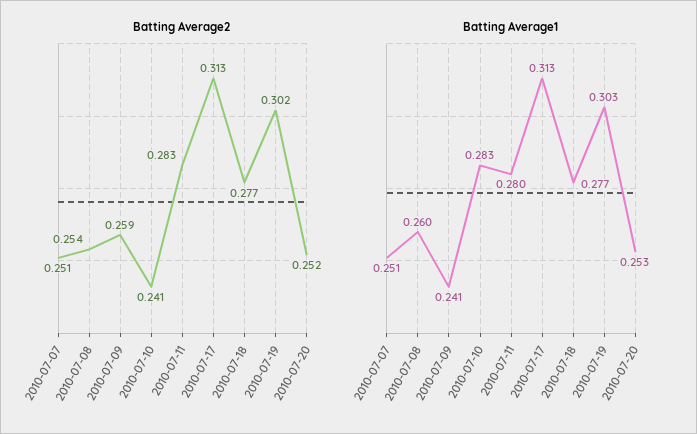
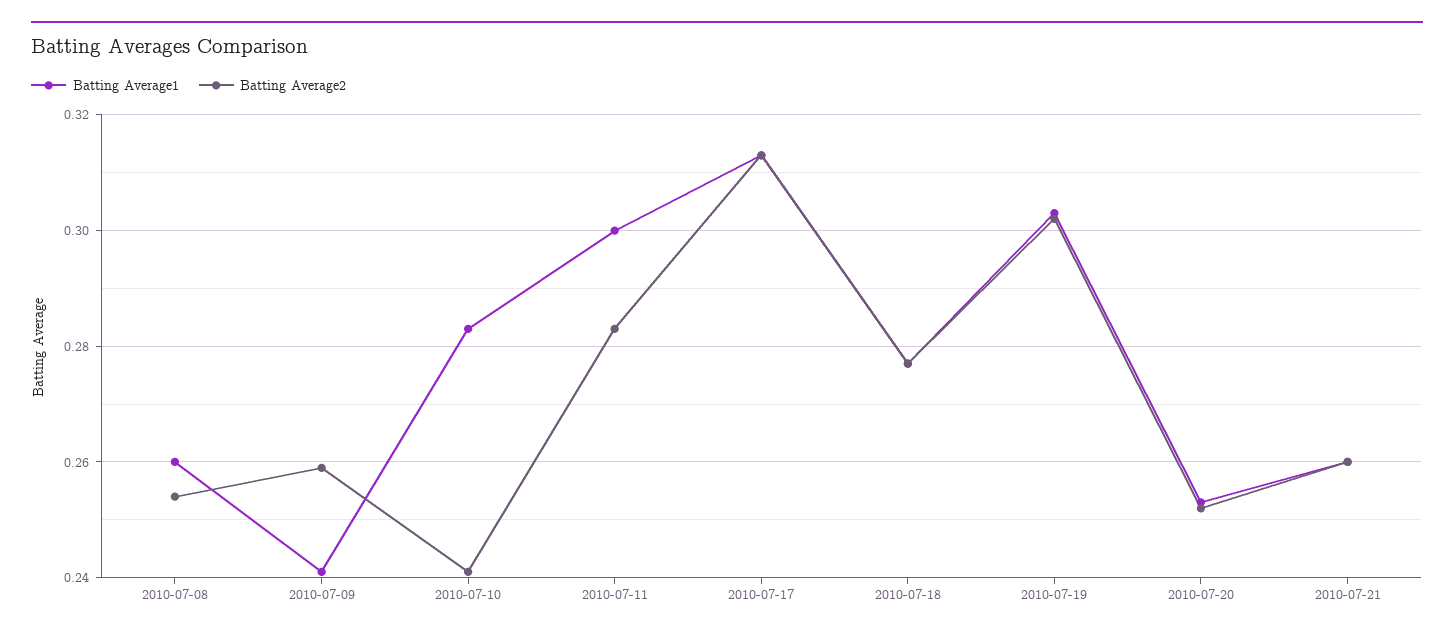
Batting Average2, 2010-07-07: 0.251 -> none
Batting Average1, 2010-07-07: 0.251 -> none
Batting Average1, 2010-07-11: 0.28 -> 0.3
Batting Average1, 2010-07-21: none -> 0.26
Batting Average2, 2010-07-21: none -> 0.26

